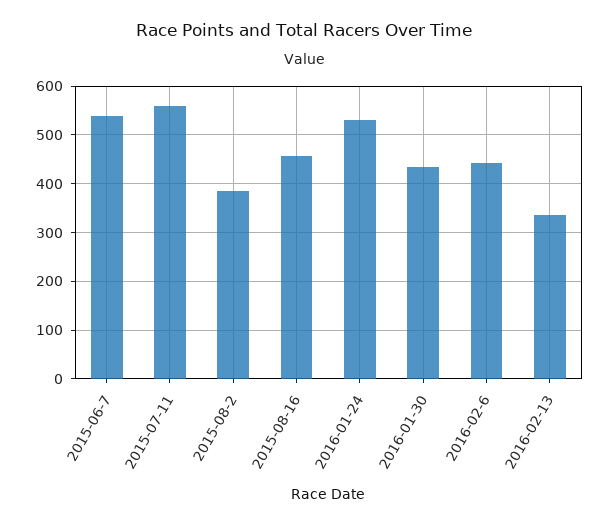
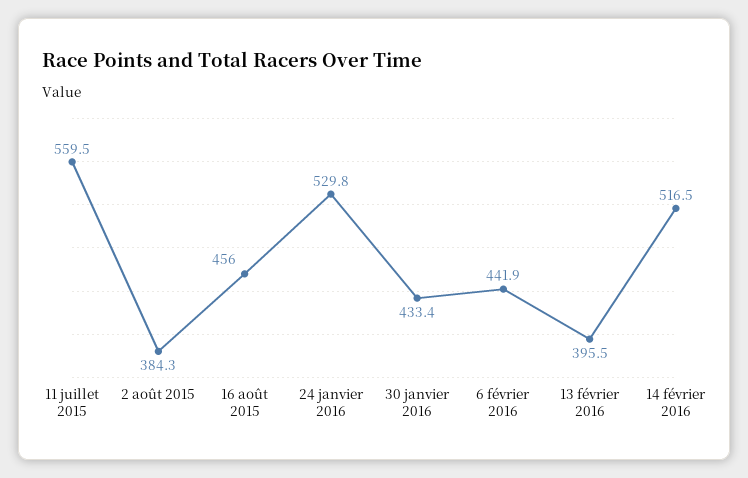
2015-06-7: 540 -> none
2016-02-13: 340 -> 395.5
14 février 2016: none -> 516.5

